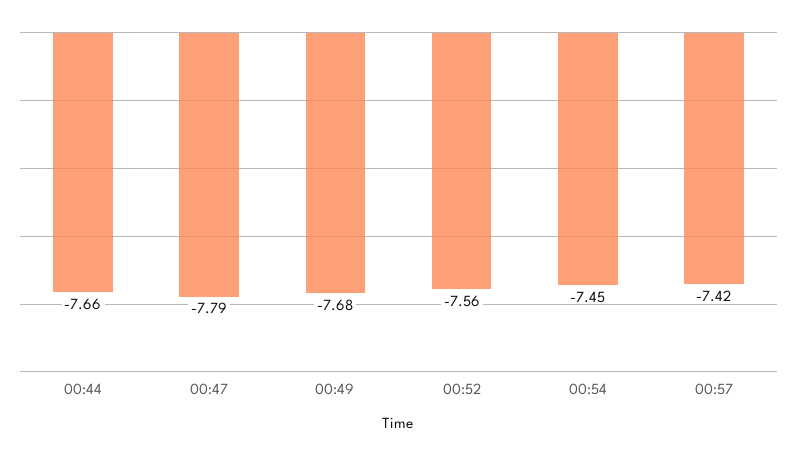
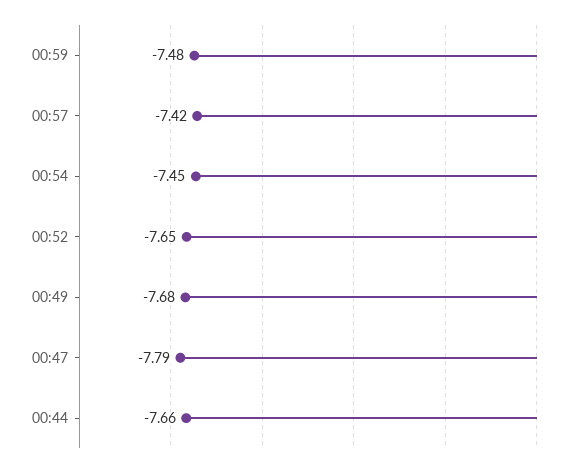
00:52: -7.56 -> -7.65
00:59: none -> -7.48

